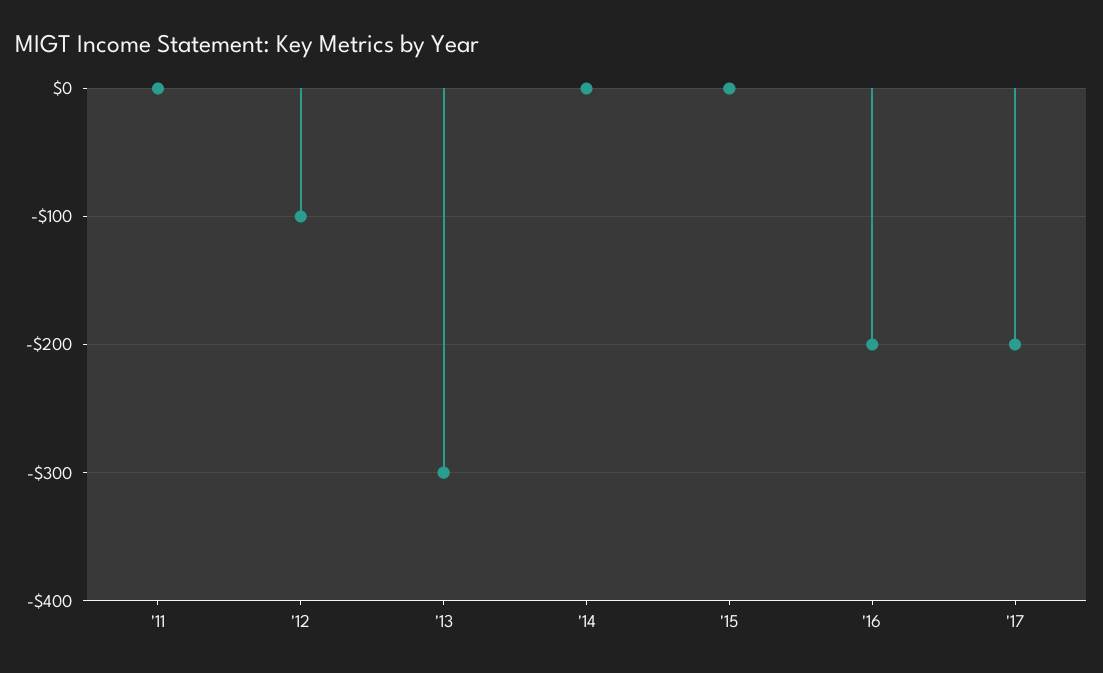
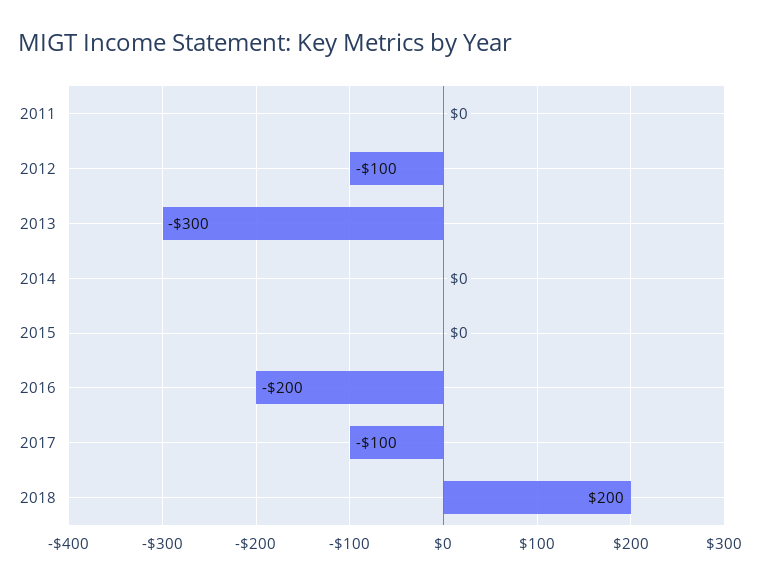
'17: -200 -> -100
2018: none -> 200

